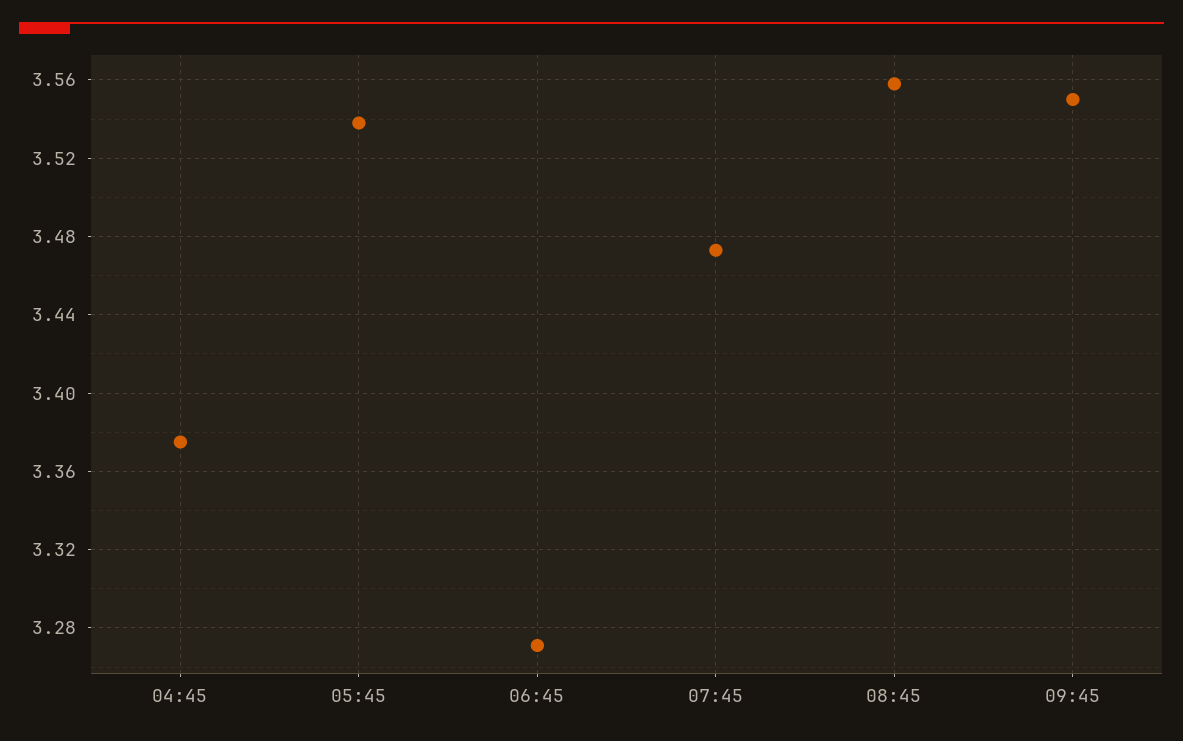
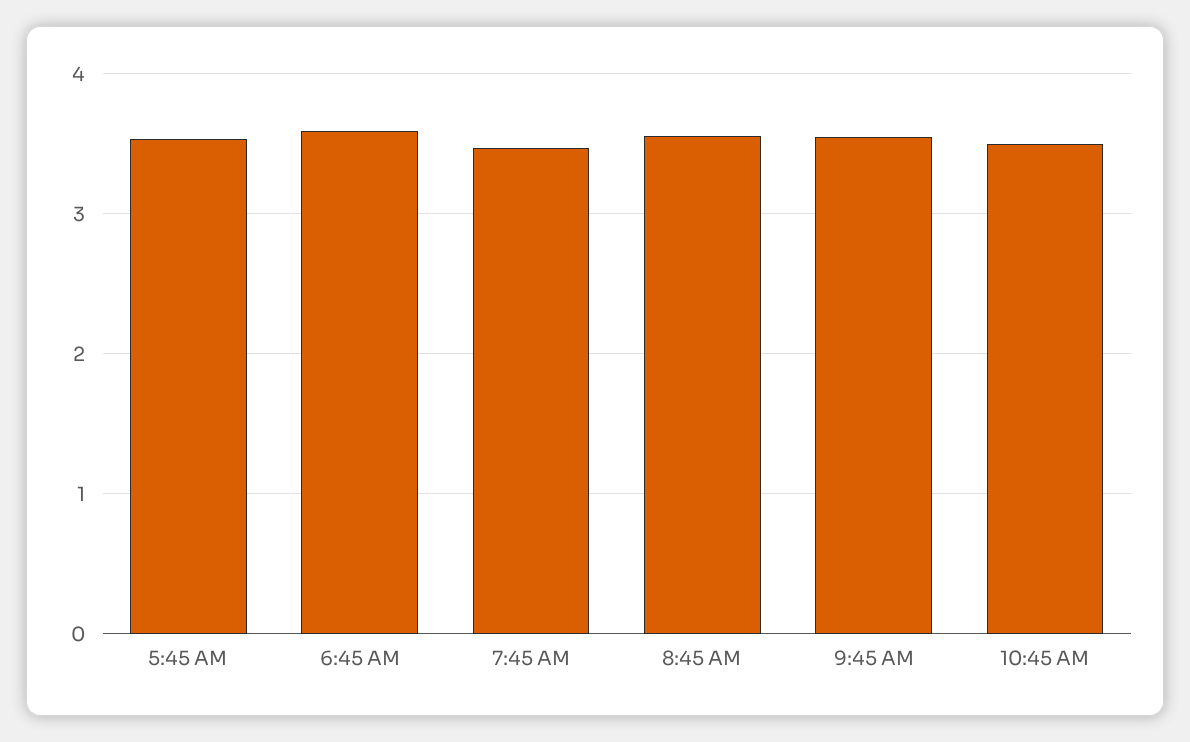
04:45: 3.375 -> none
06:45: 3.27 -> 3.6
10:45 AM: none -> 3.5

